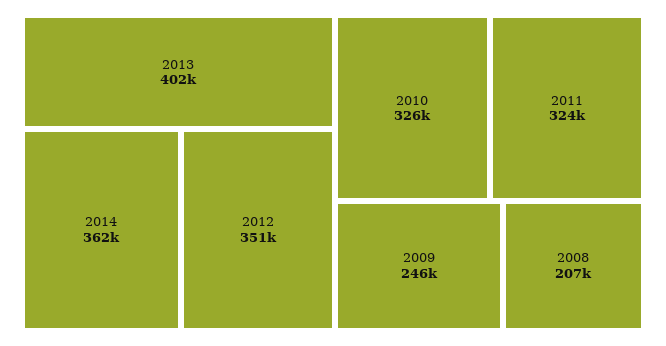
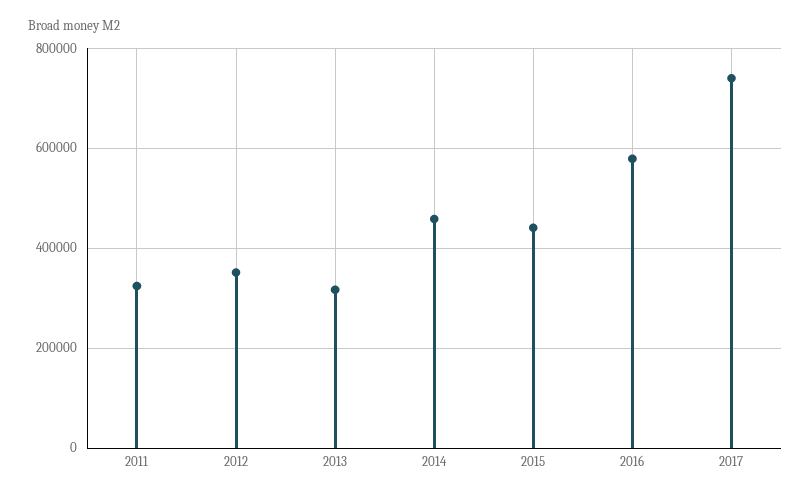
2013: 402000 -> 320000
2014: 362000 -> 460000
2010: 326000 -> none
2009: 246000 -> none
2008: 207000 -> none
2015: none -> 440000
2016: none -> 580000
2017: none -> 740000

